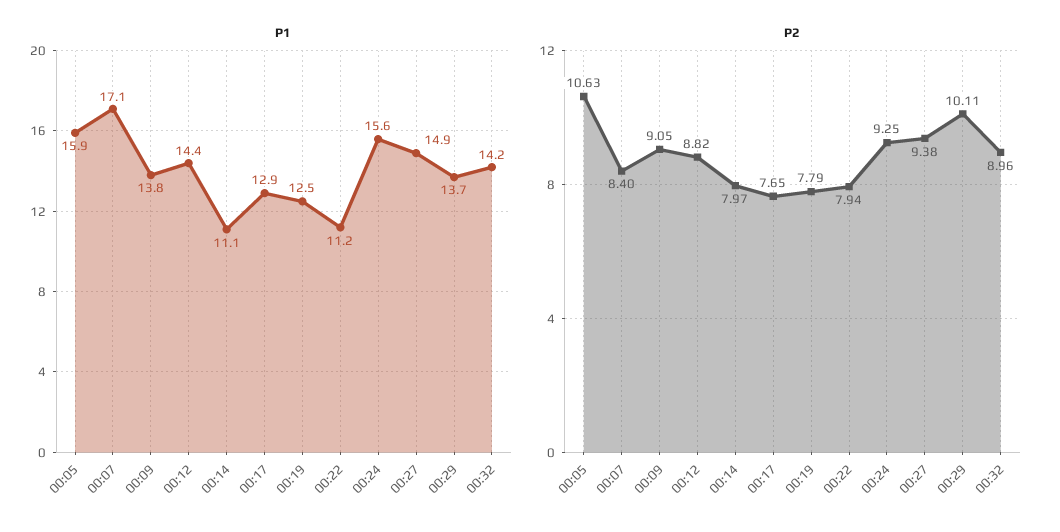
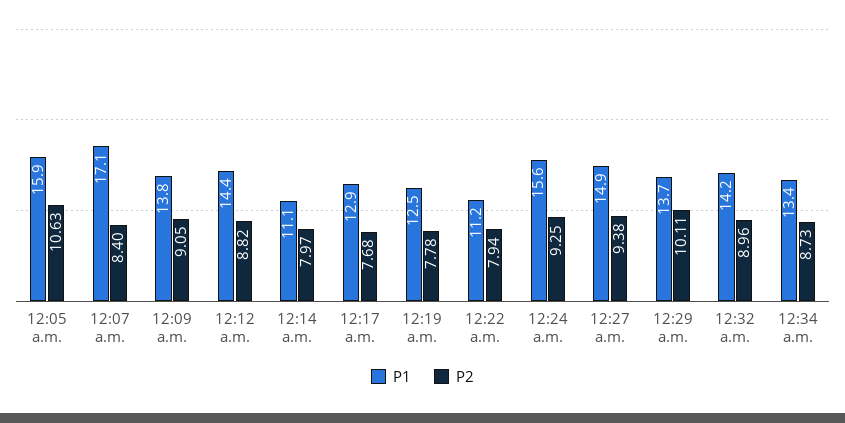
P2, 00:17: 7.65 -> 7.68
P2, 00:19: 7.79 -> 7.78
P1, 12:34 a.m.: none -> 13.4
P2, 12:34 a.m.: none -> 8.73

